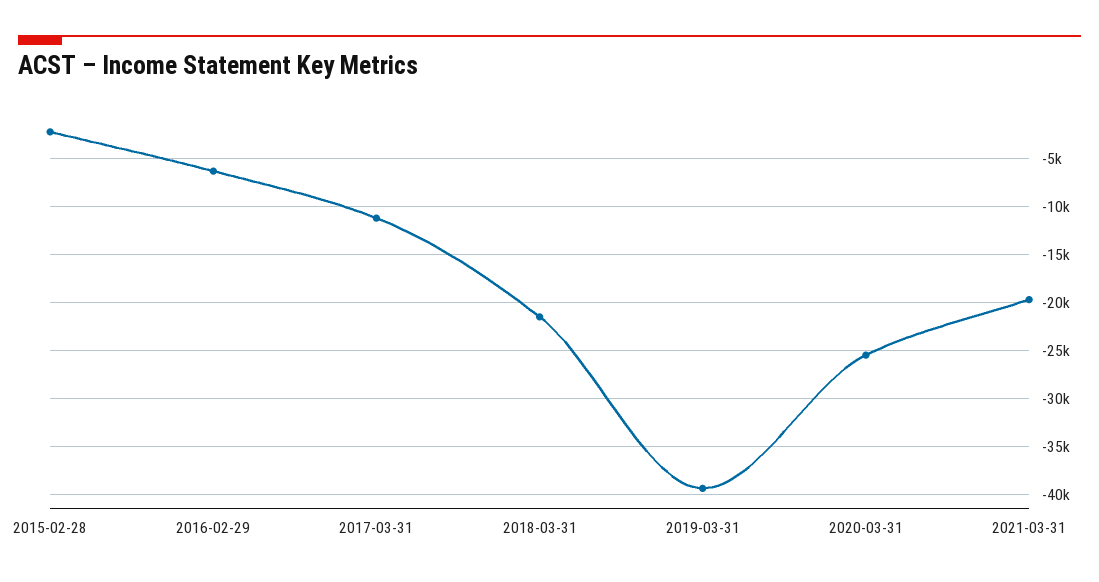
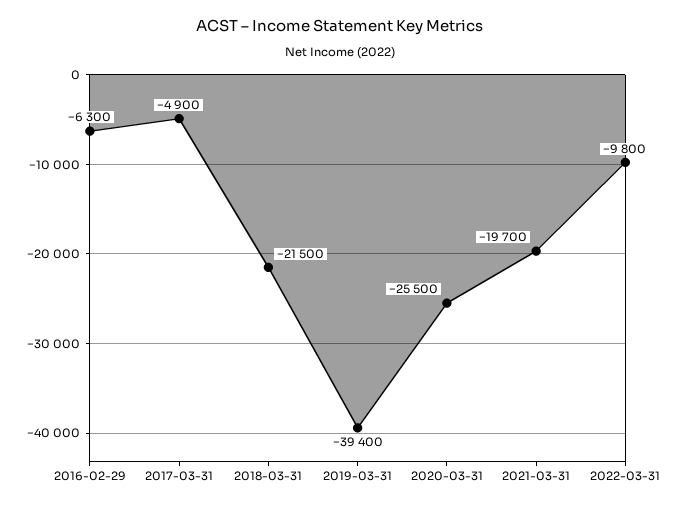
2015-02-28: -2000 -> none
2017-03-31: -11000 -> -4900
2022-03-31: none -> -9800

